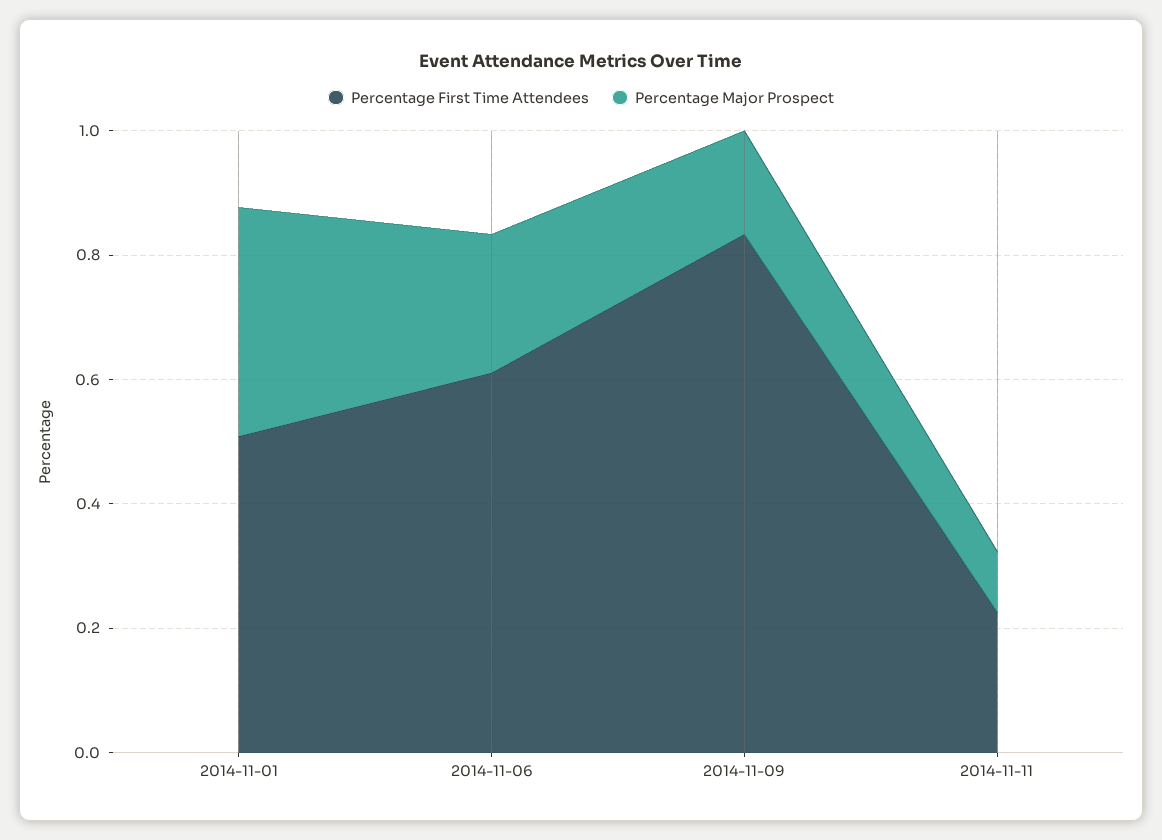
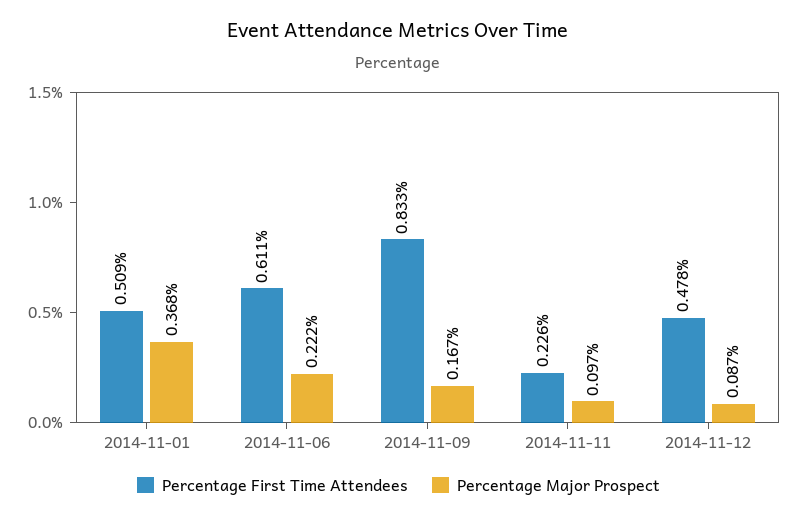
Percentage First Time Attendees, 2014-11-12: none -> 0.478
Percentage Major Prospect, 2014-11-12: none -> 0.087

